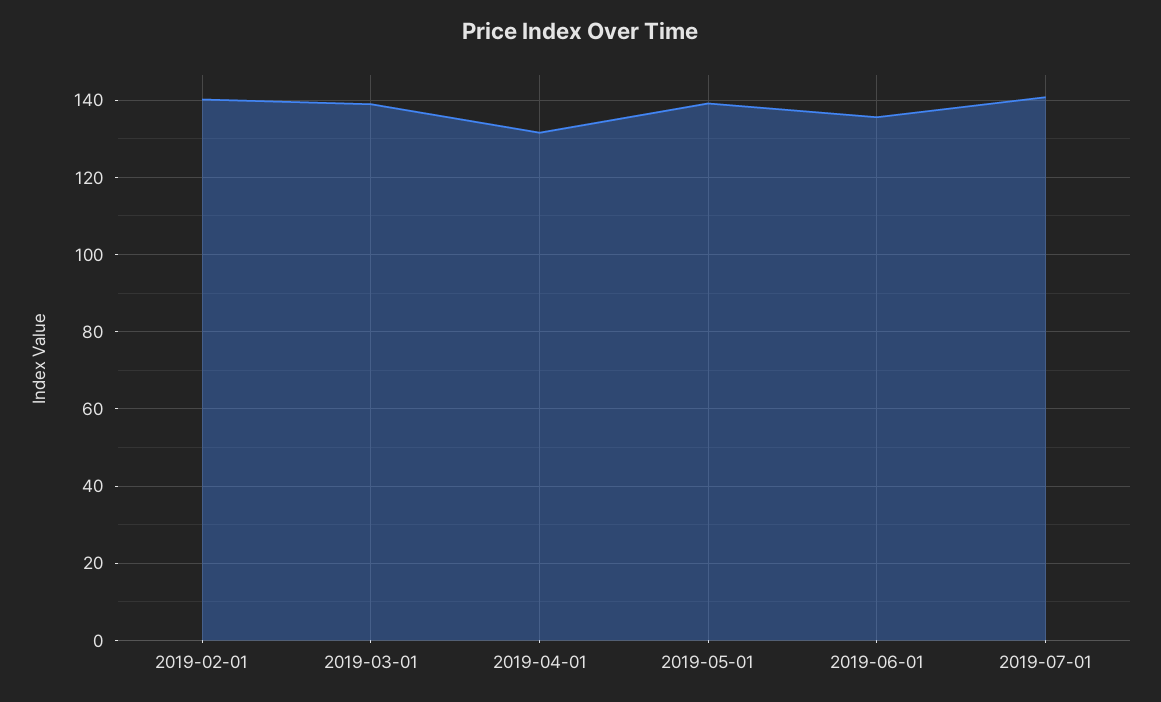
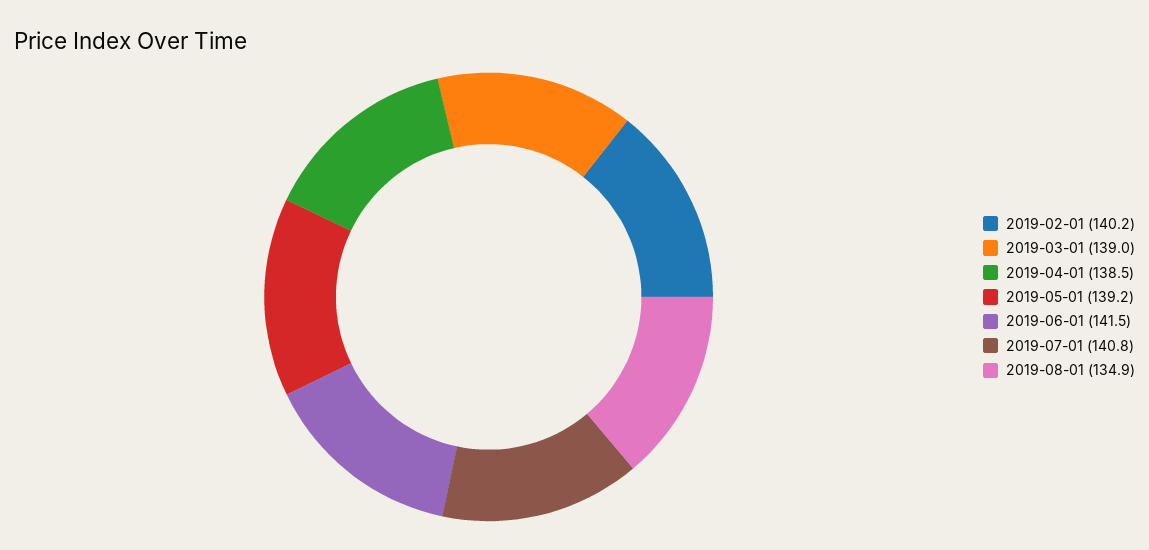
2019-04-01: 132 -> 138.5
2019-06-01: 136 -> 141.5
2019-08-01: none -> 134.9

